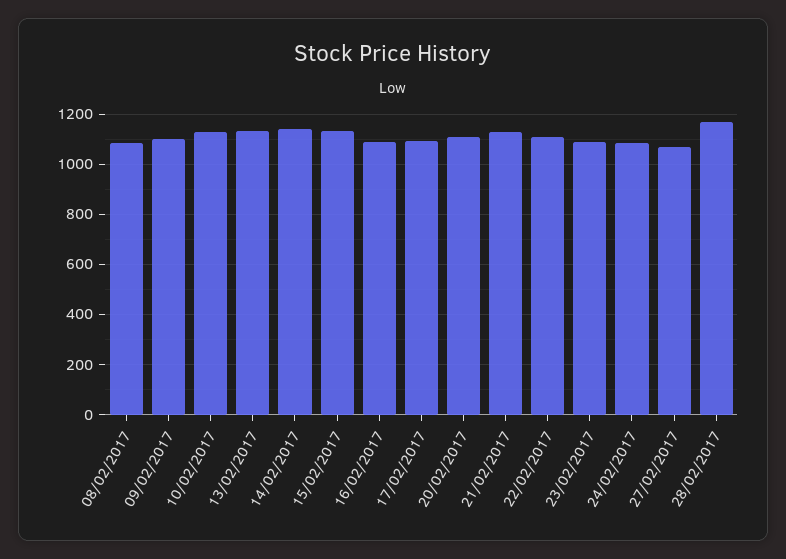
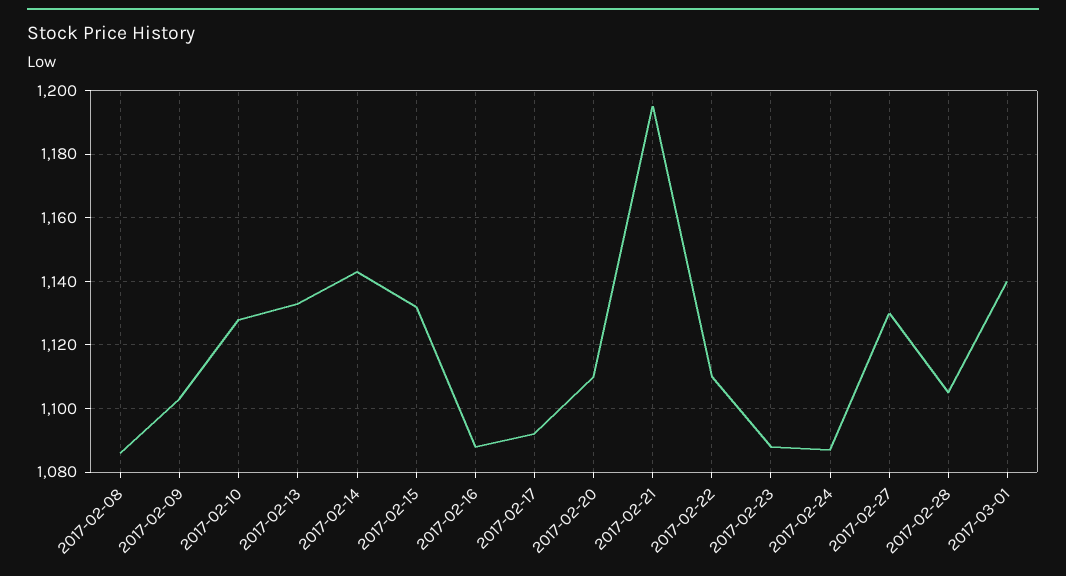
21/02/2017: 1125 -> 1195
27/02/2017: 1075 -> 1130
28/02/2017: 1175 -> 1105
2017-03-01: none -> 1140

